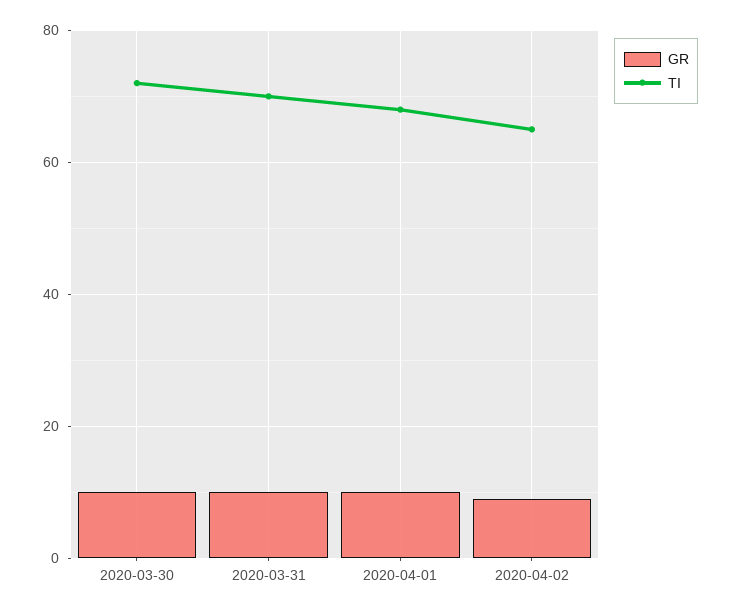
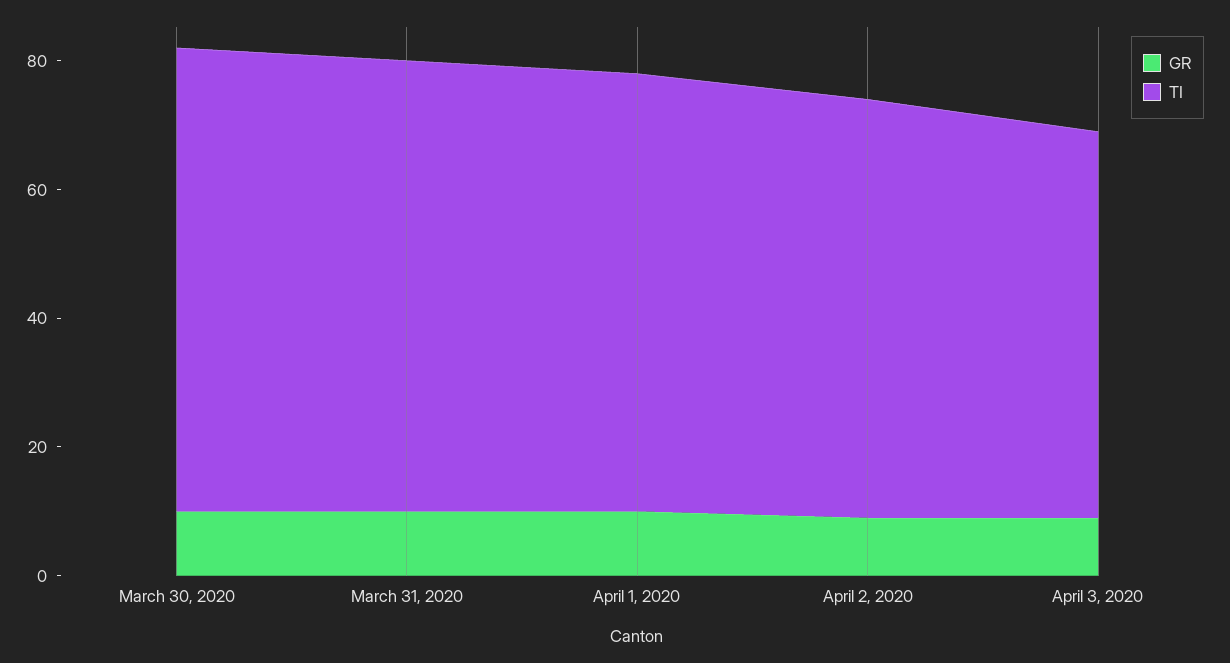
GR, April 3, 2020: none -> 10
TI, April 3, 2020: none -> 60

